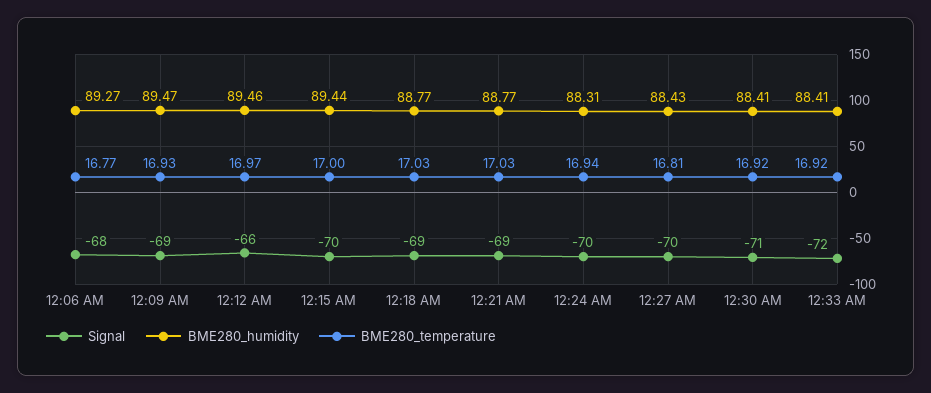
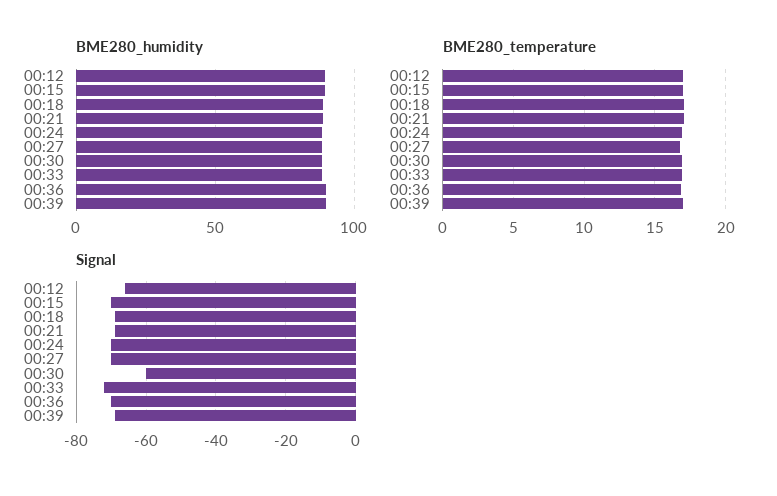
Signal, 12:06 AM: -68 -> none
BME280_humidity, 12:06 AM: 89.27 -> none
BME280_temperature, 12:06 AM: 16.77 -> none
Signal, 12:09 AM: -69 -> none
BME280_humidity, 12:09 AM: 89.47 -> none
BME280_temperature, 12:09 AM: 16.93 -> none
Signal, 12:30 AM: -71 -> -60
BME280_humidity, 00:36: none -> 90
BME280_humidity, 00:39: none -> 90
BME280_temperature, 00:36: none -> 17
BME280_temperature, 00:39: none -> 17
Signal, 00:36: none -> -70
Signal, 00:39: none -> -70

